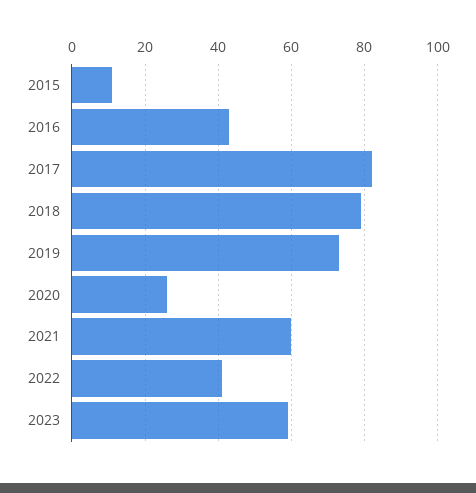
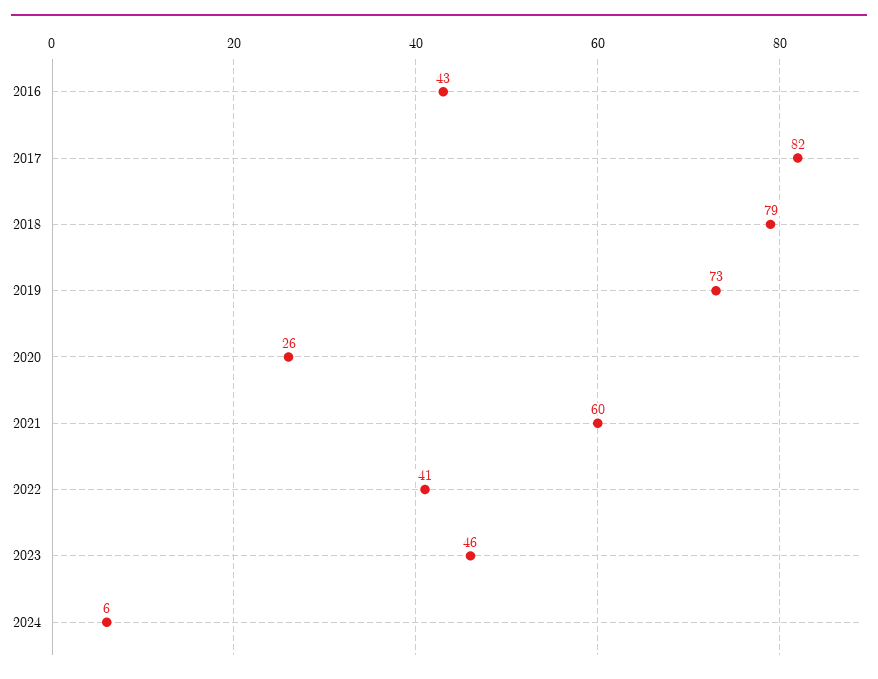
2015: 10 -> none
2023: 60 -> 46
2024: none -> 6

